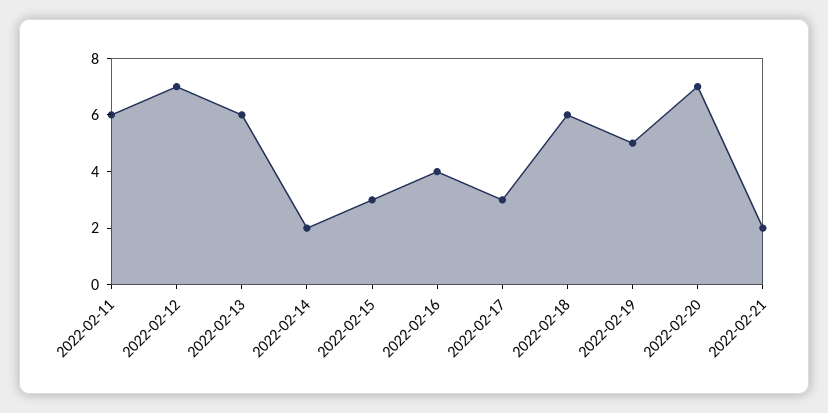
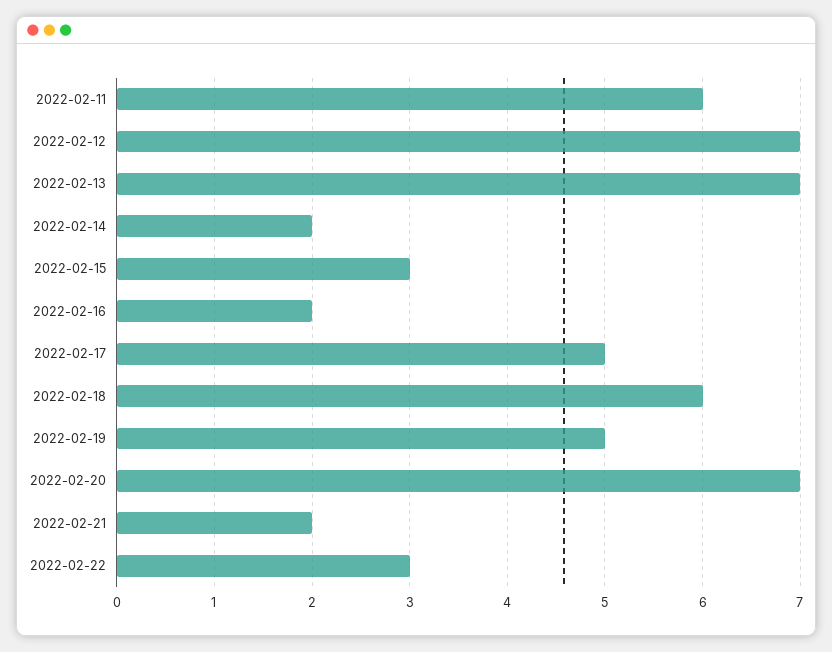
2022-02-13: 6 -> 7
2022-02-16: 4 -> 2
2022-02-17: 3 -> 5
2022-02-22: none -> 3

